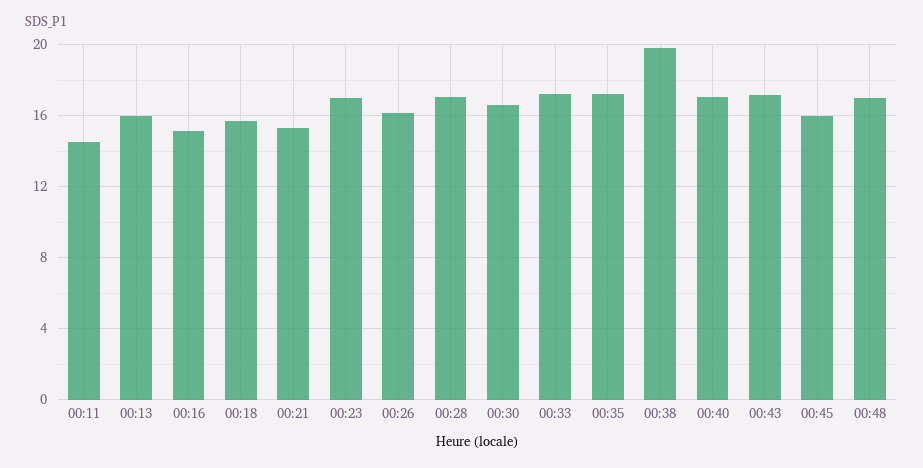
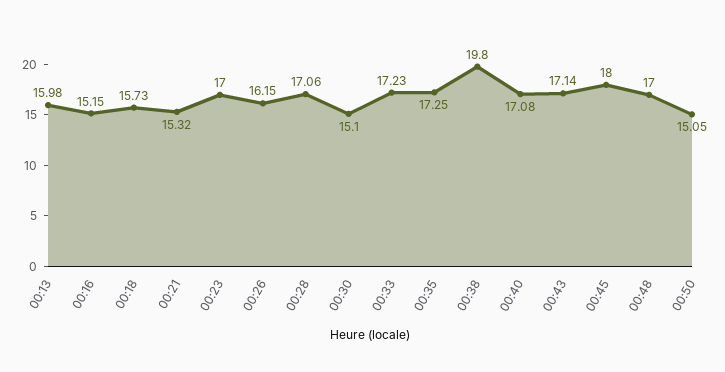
00:11: 14.5 -> none
00:30: 16.5 -> 15.1
00:45: 16 -> 18
00:50: none -> 15.05

